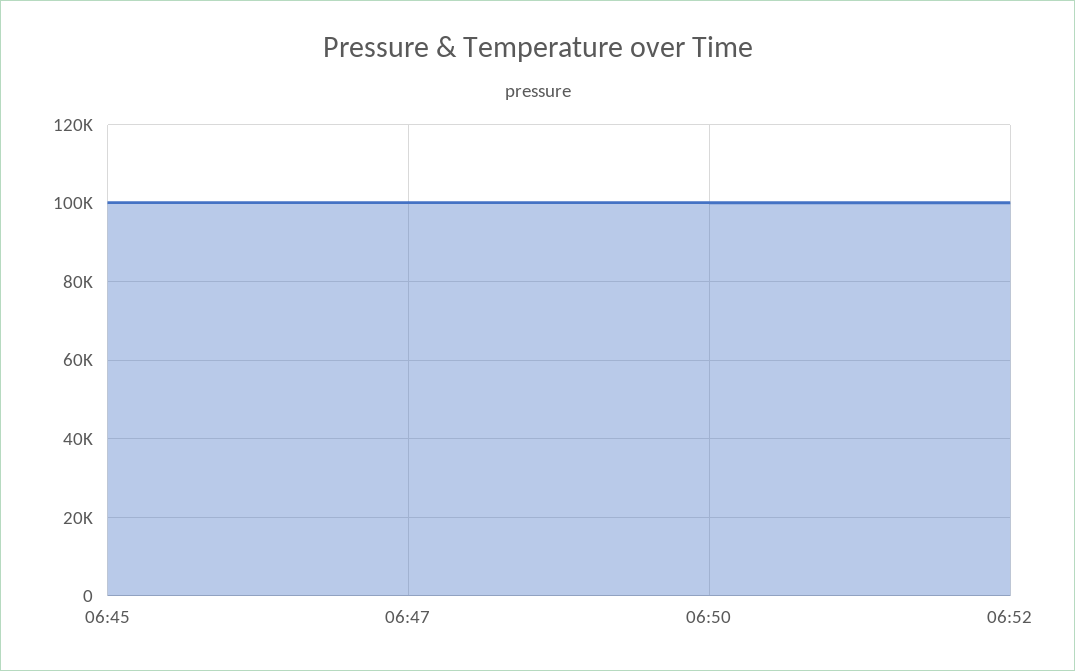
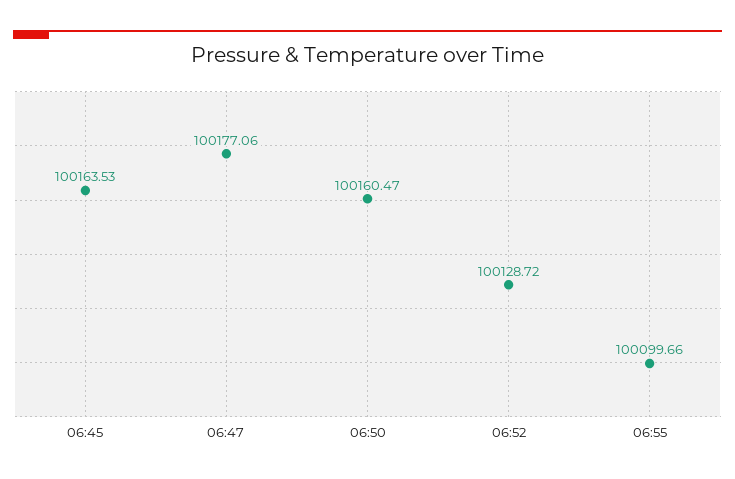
06:55: none -> 100099.66

